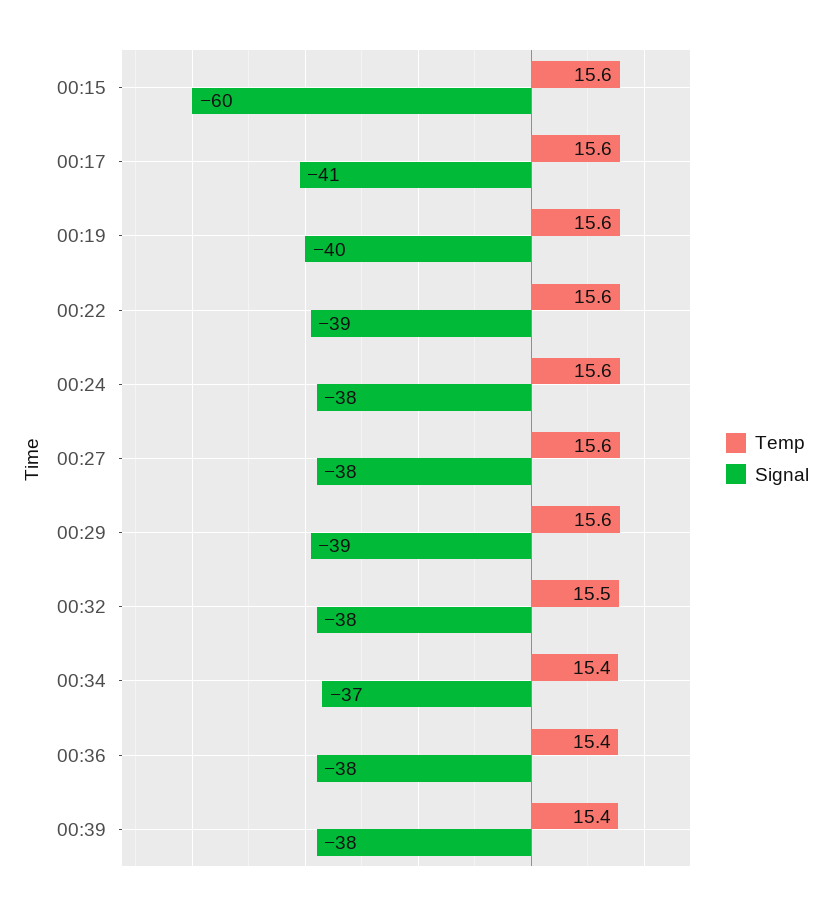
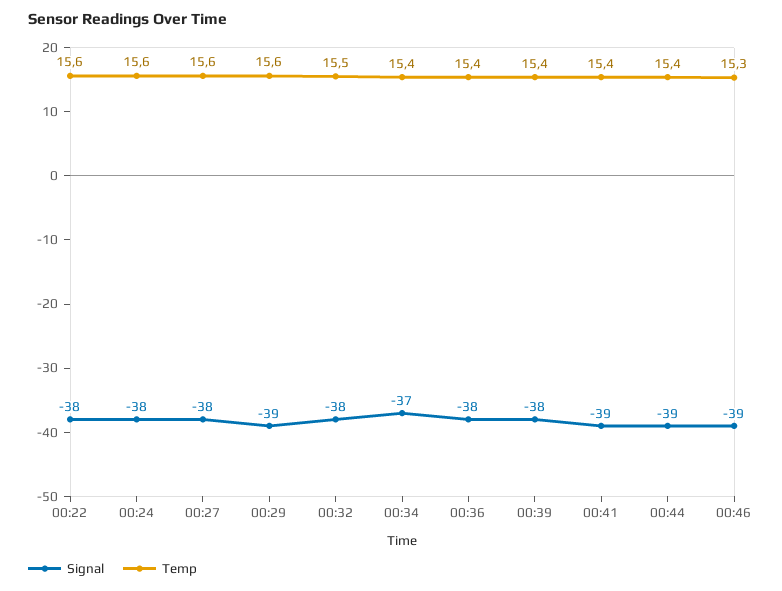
Temp, 00:15: 15.6 -> none
Signal, 00:15: -60 -> none
Temp, 00:17: 15.6 -> none
Signal, 00:17: -41 -> none
Temp, 00:19: 15.6 -> none
Signal, 00:19: -40 -> none
Signal, 00:22: -39 -> -38
Signal, 00:41: none -> -39
Temp, 00:41: none -> 15.4
Signal, 00:44: none -> -39
Temp, 00:44: none -> 15.4
Signal, 00:46: none -> -39
Temp, 00:46: none -> 15.3

